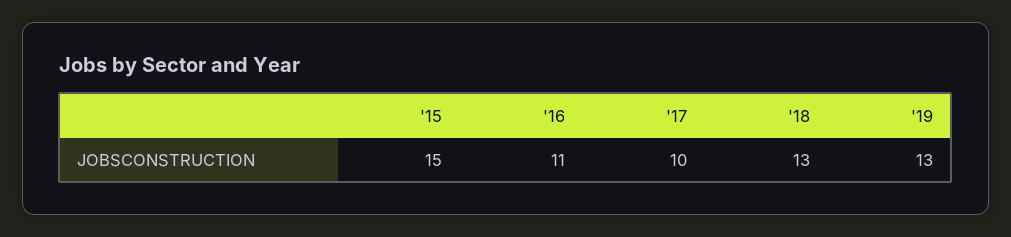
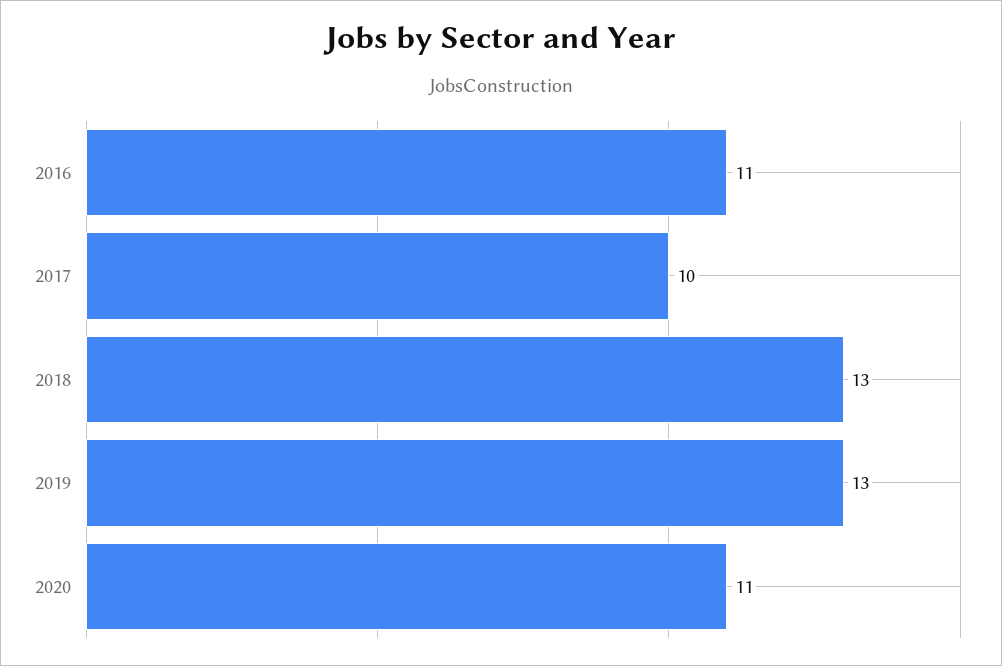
'15: 15 -> none
2020: none -> 11

